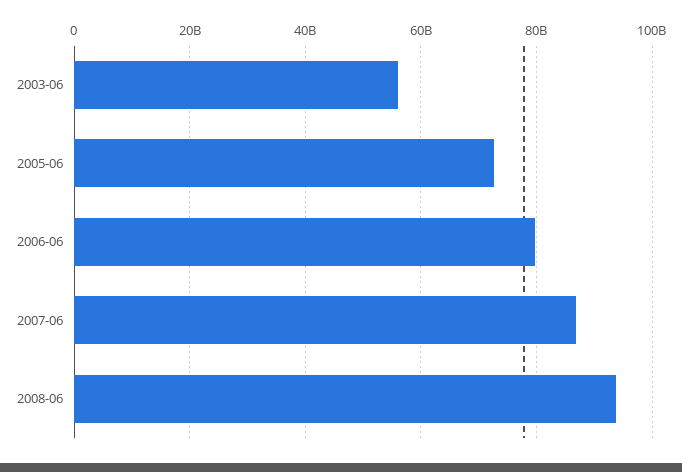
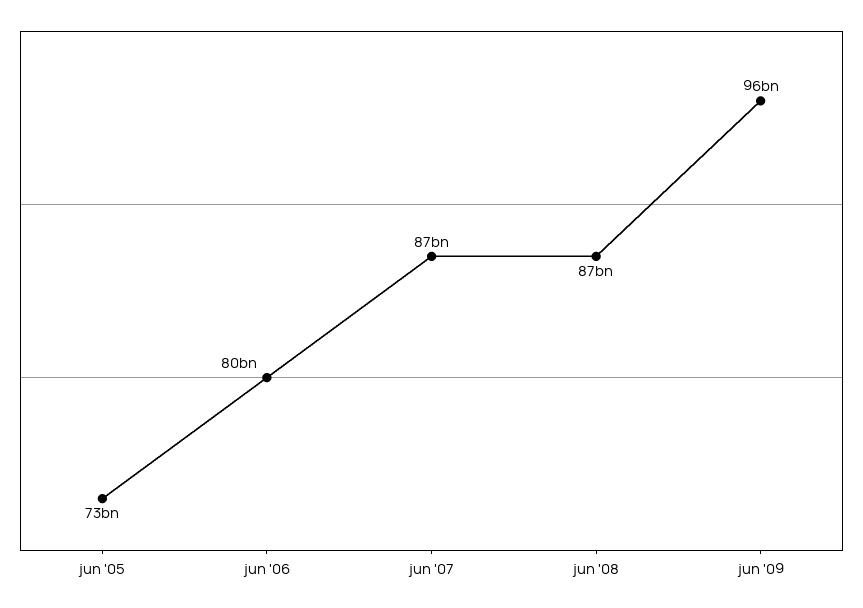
2003-06: 56000000000 -> none
2008-06: 94000000000 -> 87000000000
jun '09: none -> 96000000000

